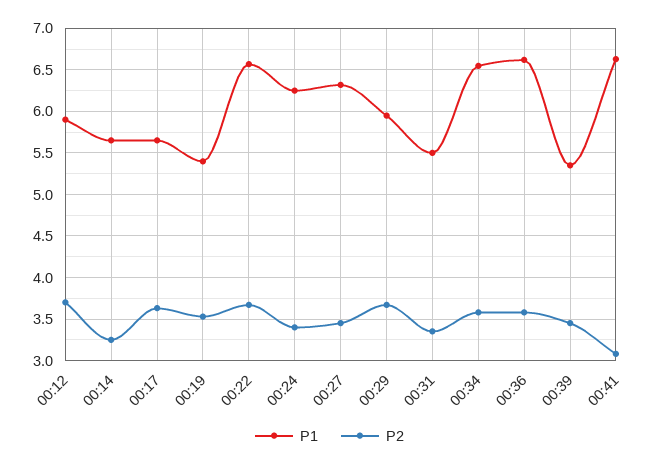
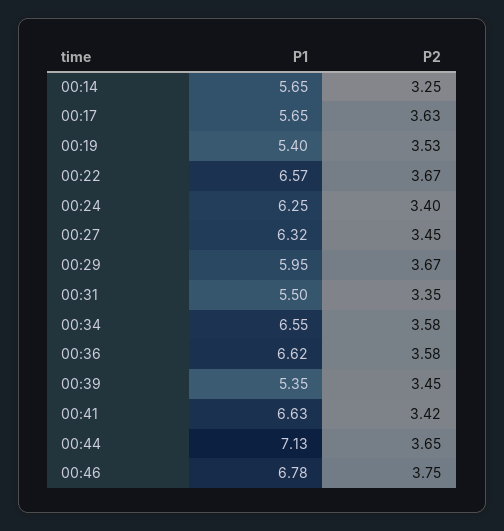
P1, 00:12: 5.9 -> none
P2, 00:12: 3.7 -> none
P2, 00:41: 3.1 -> 3.42
P1, 00:44: none -> 7.13
P2, 00:44: none -> 3.65
P1, 00:46: none -> 6.78
P2, 00:46: none -> 3.75

